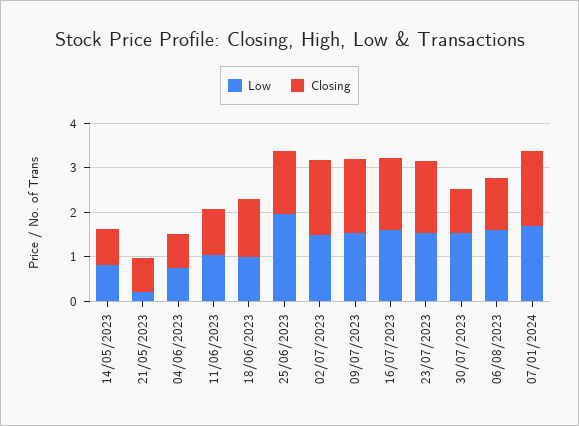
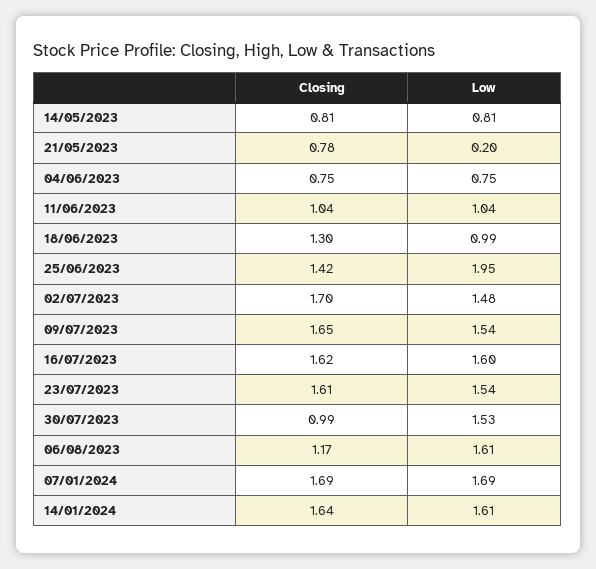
Closing, 14/01/2024: none -> 1.64
Low, 14/01/2024: none -> 1.61

